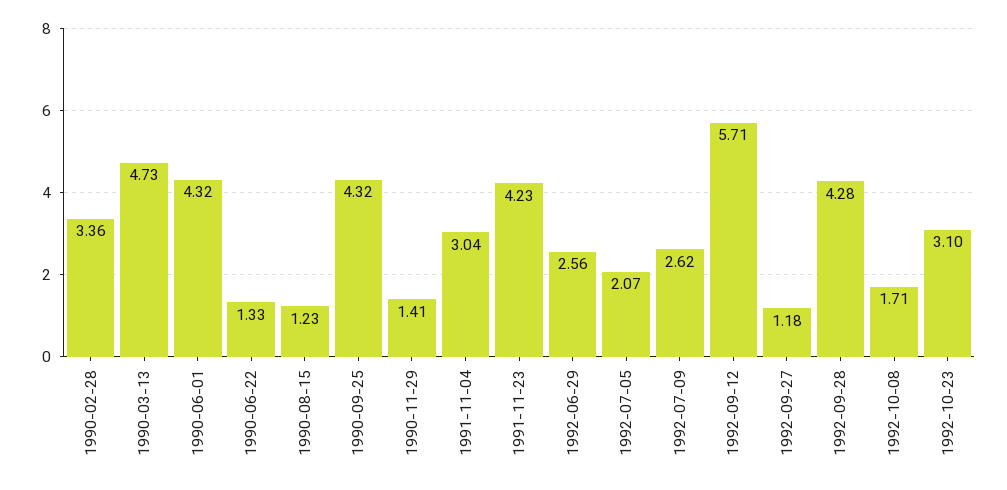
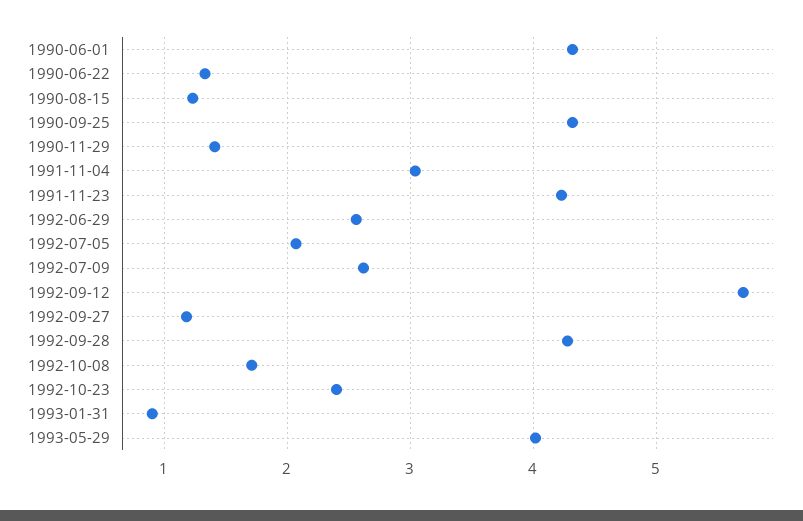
1990-02-28: 3.36 -> none
1990-03-13: 4.73 -> none
1992-10-23: 3.1 -> 2.4
1993-01-31: none -> 0.9
1993-05-29: none -> 4

